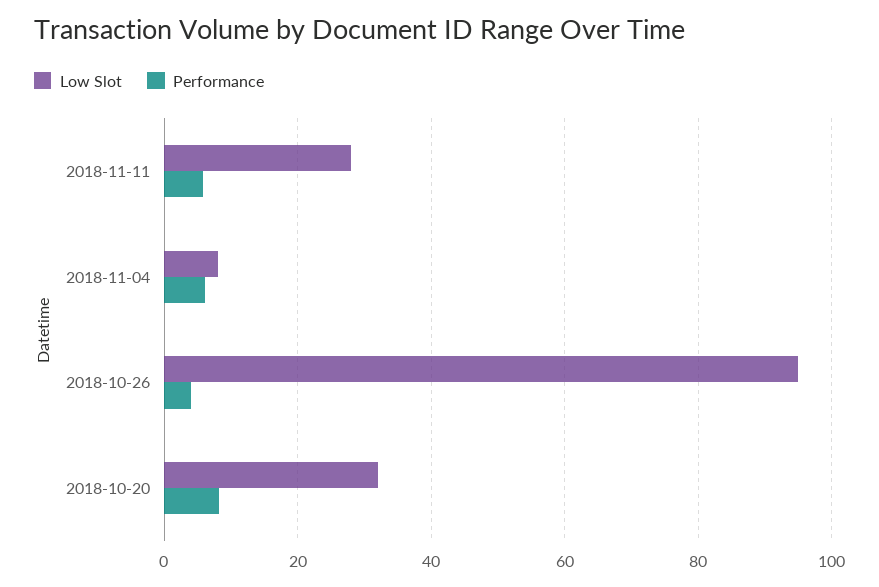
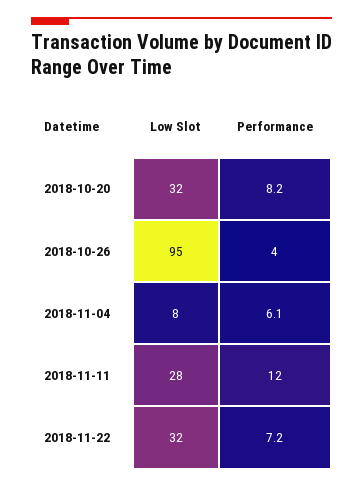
Performance, 2018-11-11: 6 -> 12
Low Slot, 2018-11-22: none -> 32
Performance, 2018-11-22: none -> 7.2

